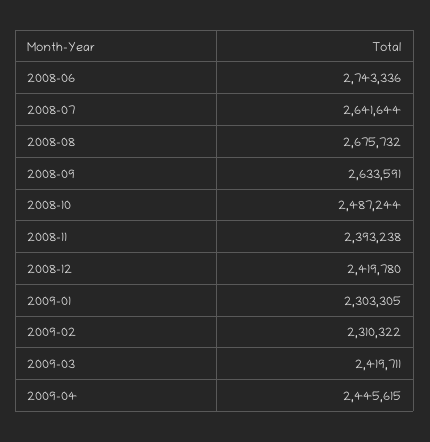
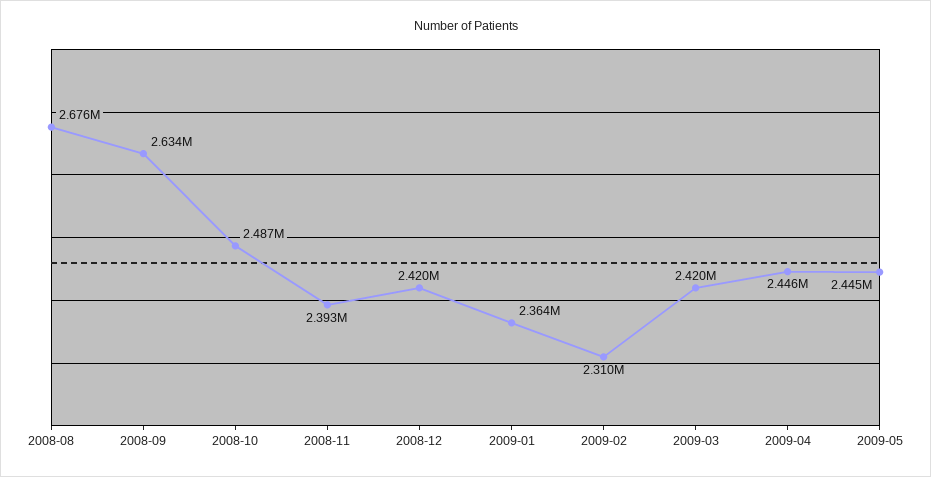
2008-06: 2743336 -> none
2008-07: 2641644 -> none
2009-01: 2303305 -> 2364000
2009-05: none -> 2445000

